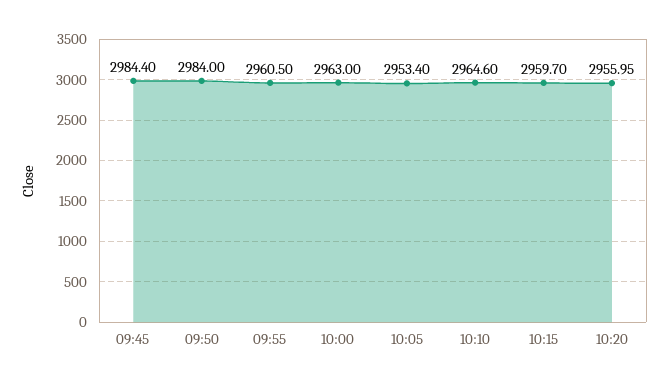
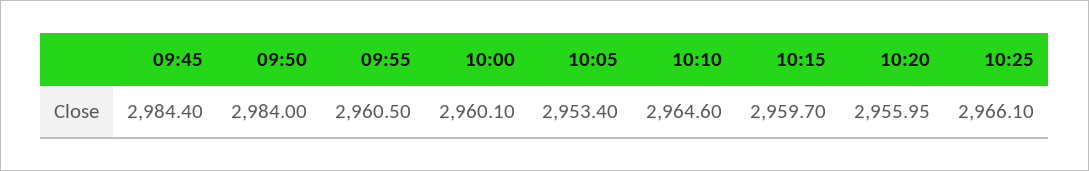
10:00: 2963 -> 2960.1
10:25: none -> 2966.1

